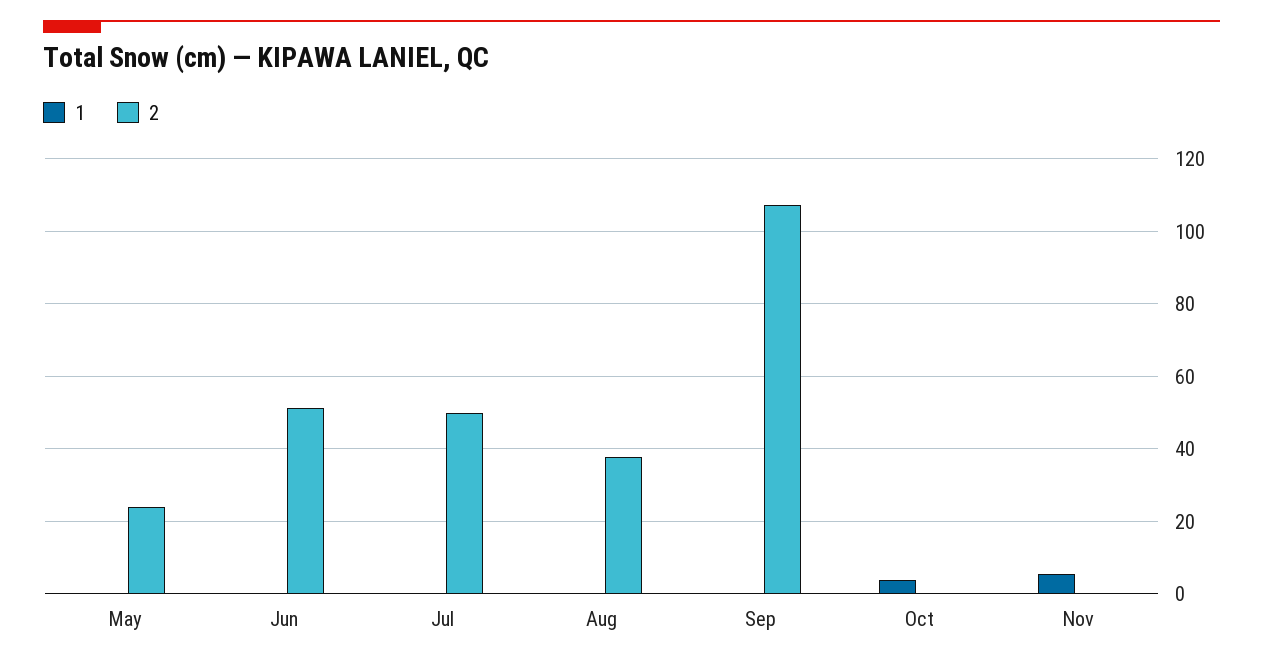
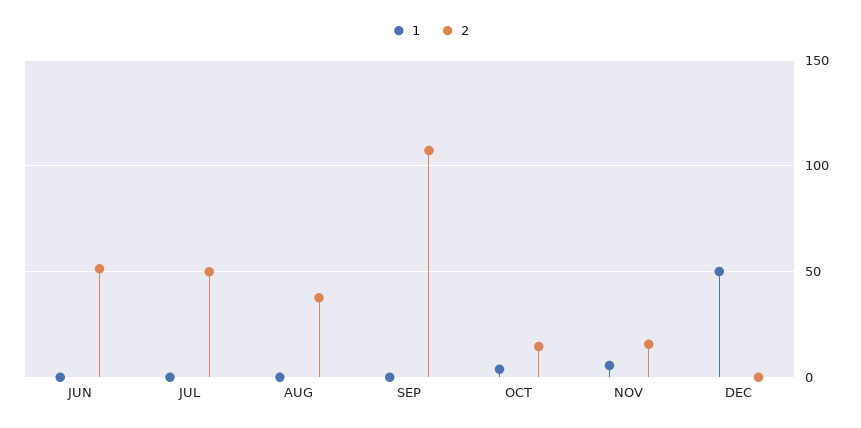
1, May: 0 -> none
2, May: 24 -> none
2, Oct: 0 -> 15
2, Nov: 0 -> 15
1, DEC: none -> 50
2, DEC: none -> 0

